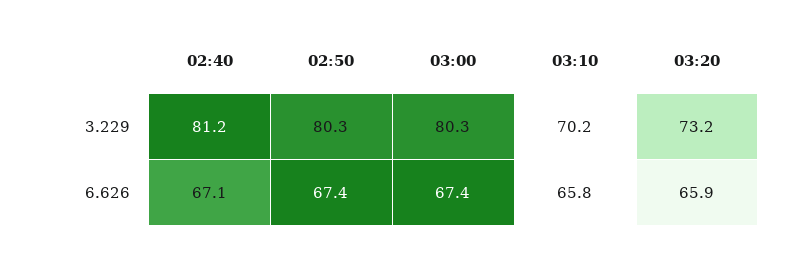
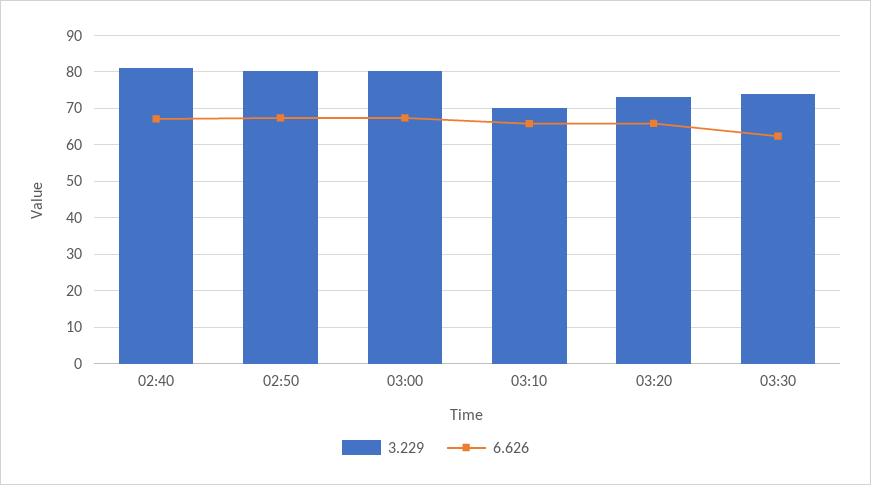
3.229, 03:30: none -> 74
6.626, 03:30: none -> 62

